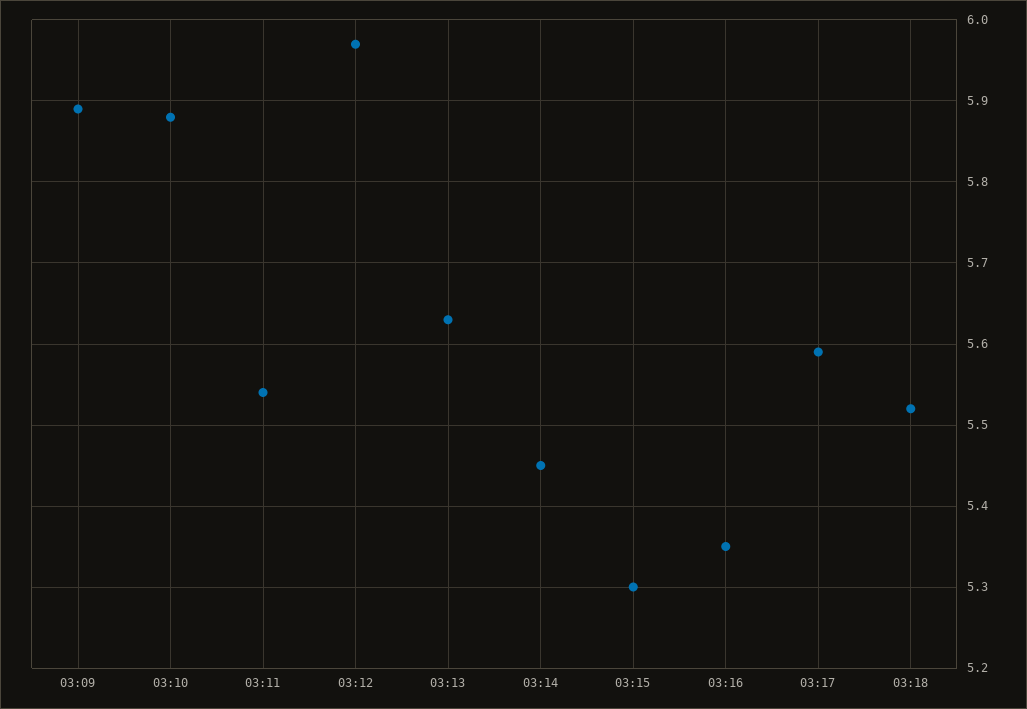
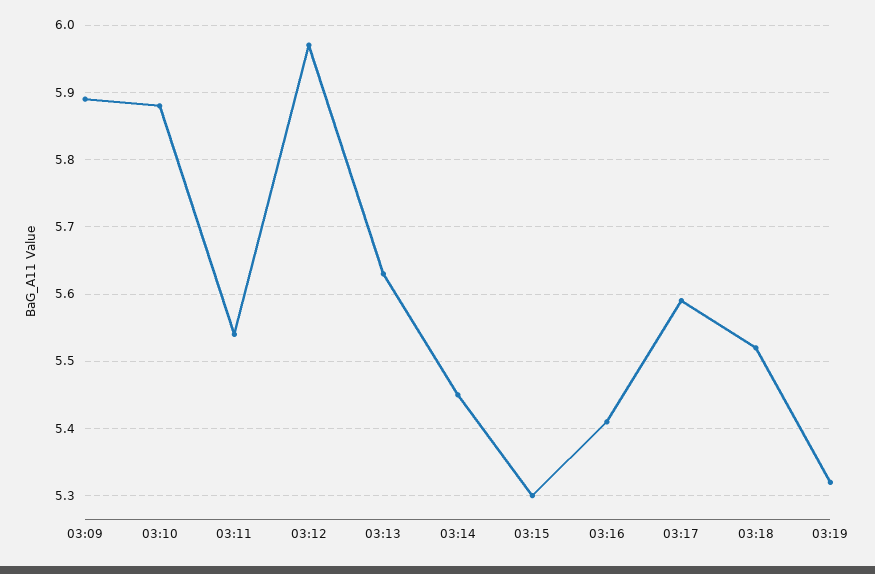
03:16: 5.35 -> 5.41
03:19: none -> 5.32

